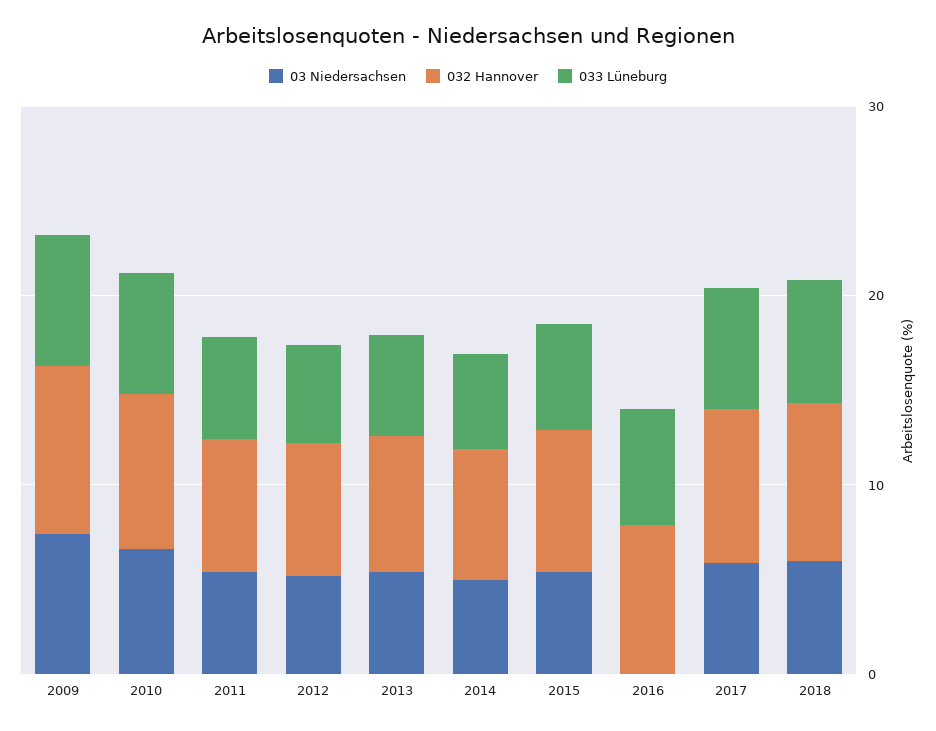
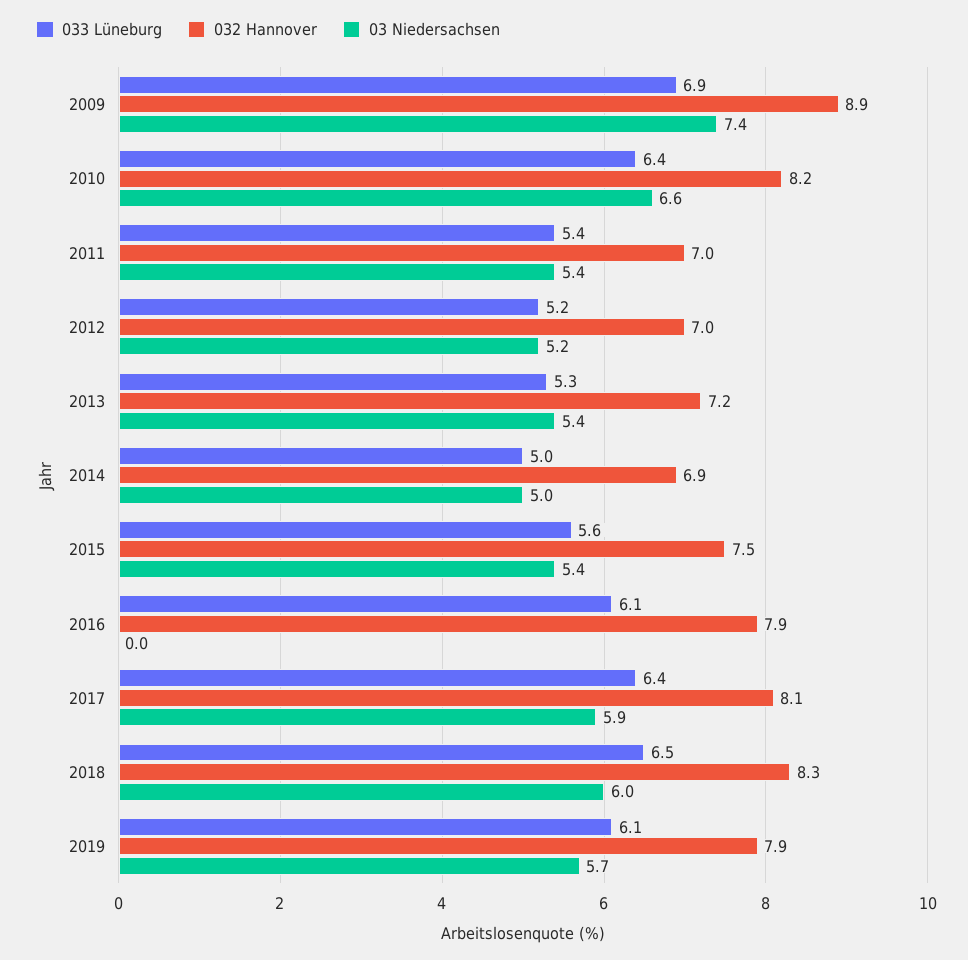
033 Lüneburg, 2019: none -> 6.1
032 Hannover, 2019: none -> 7.9
03 Niedersachsen, 2019: none -> 5.7

